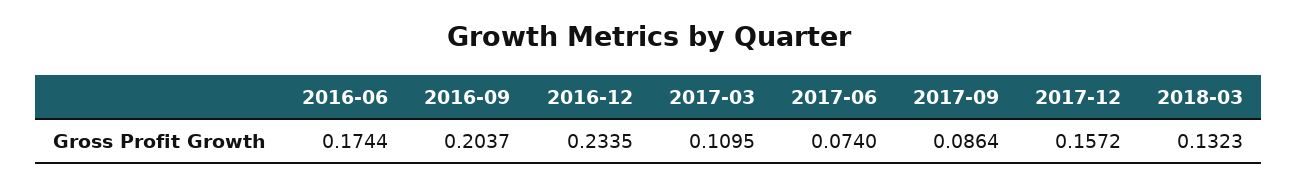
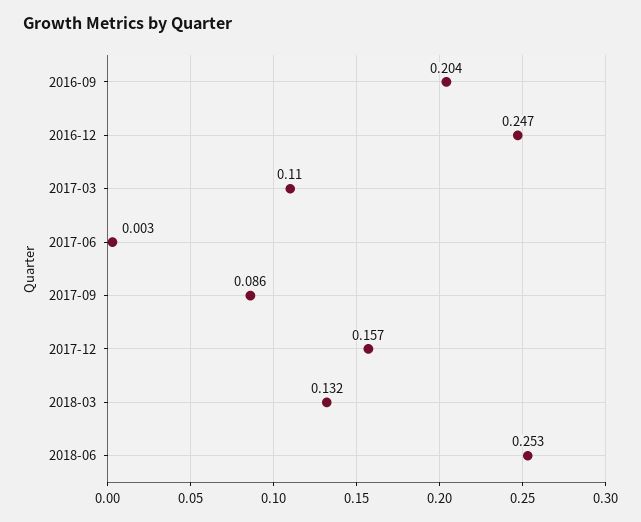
2016-06: 0.1744 -> none
2016-12: 0.2335 -> 0.247
2017-06: 0.074 -> 0.003
2018-06: none -> 0.253

